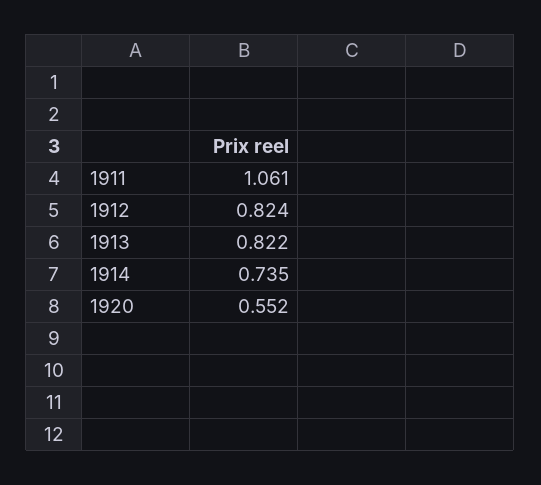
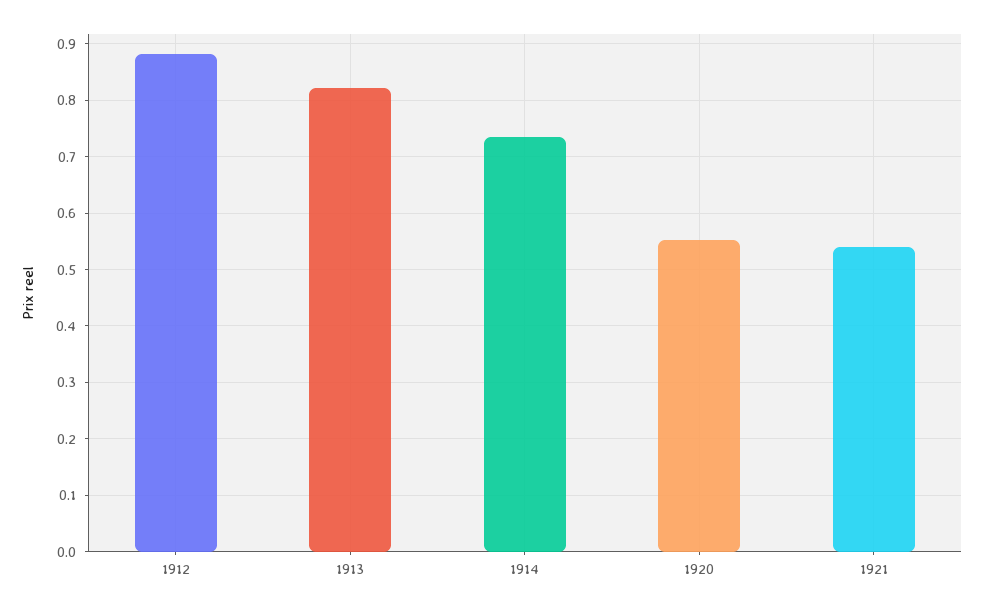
1911: 1.061 -> none
1912: 0.824 -> 0.88
1921: none -> 0.54

